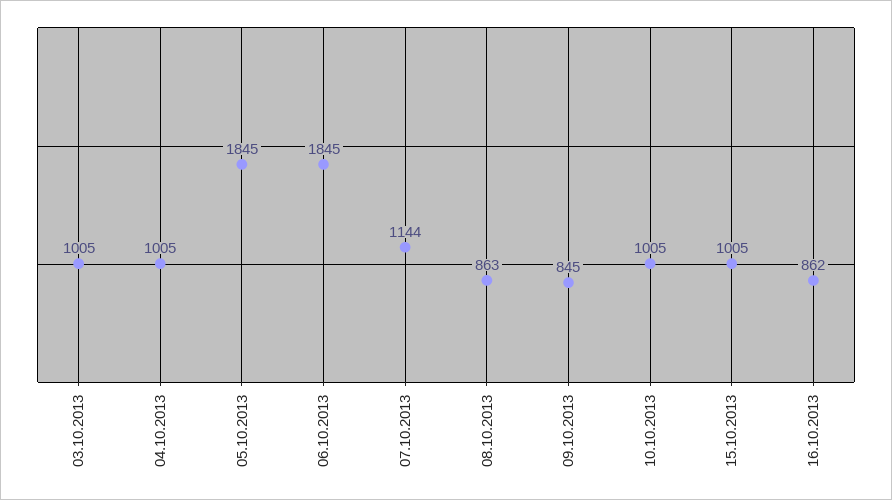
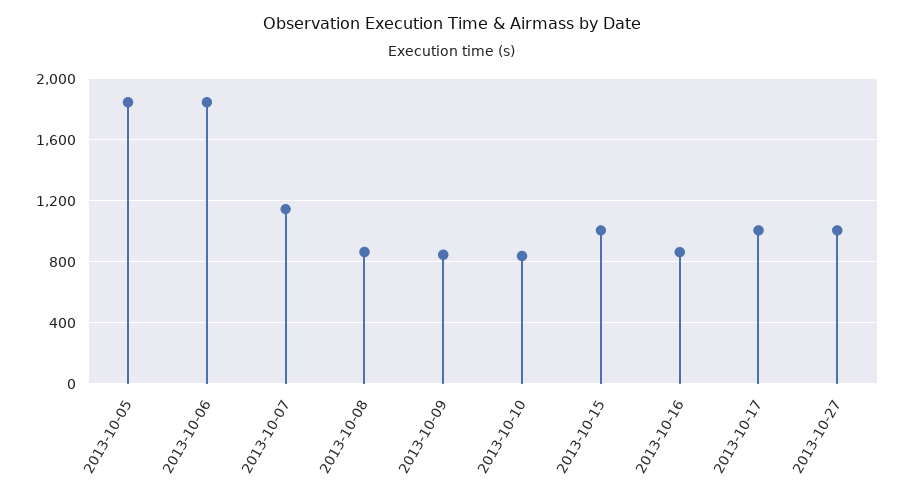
03.10.2013: 1005 -> none
04.10.2013: 1005 -> none
10.10.2013: 1005 -> 850
2013-10-17: none -> 1000
2013-10-27: none -> 1000

